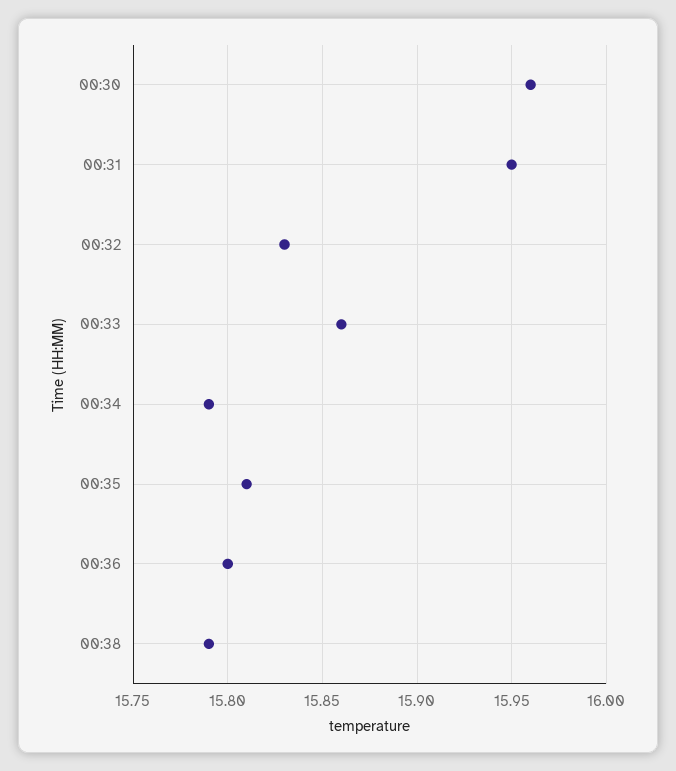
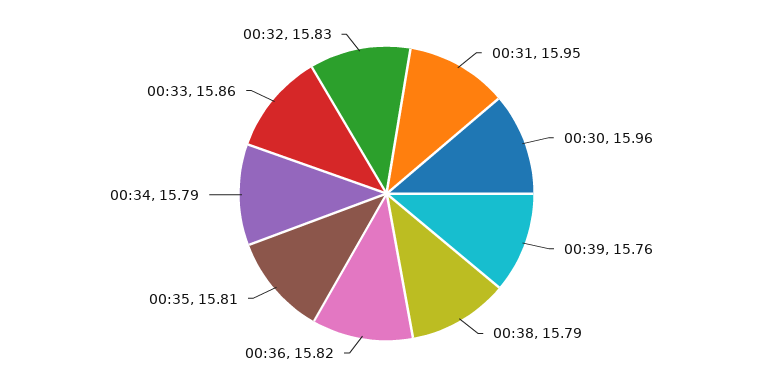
00:36: 15.8 -> 15.82
00:39: none -> 15.76

